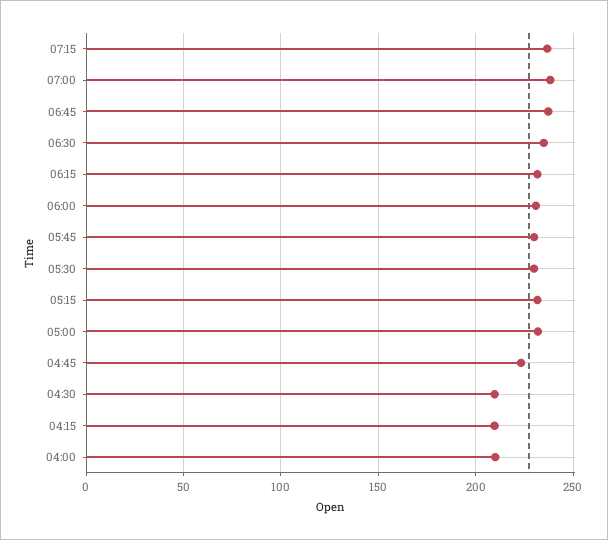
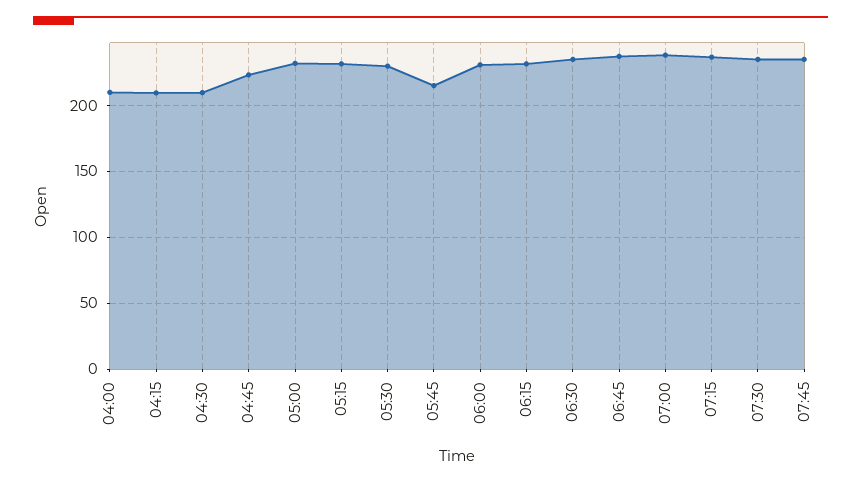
05:45: 230 -> 215
07:30: none -> 235
07:45: none -> 235

